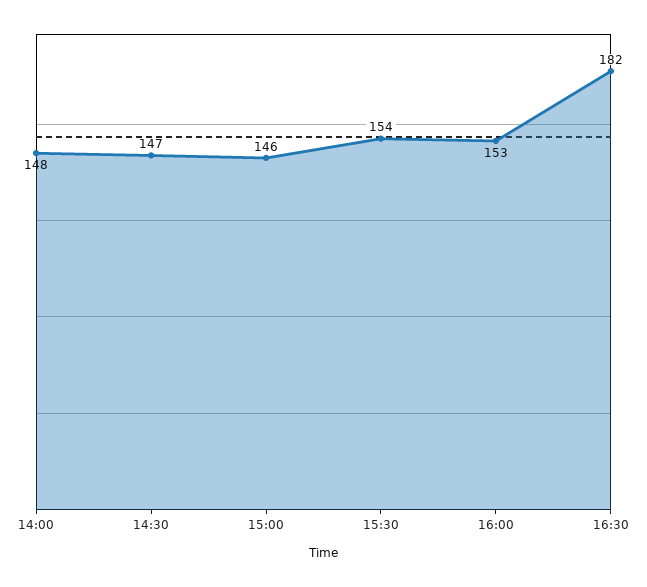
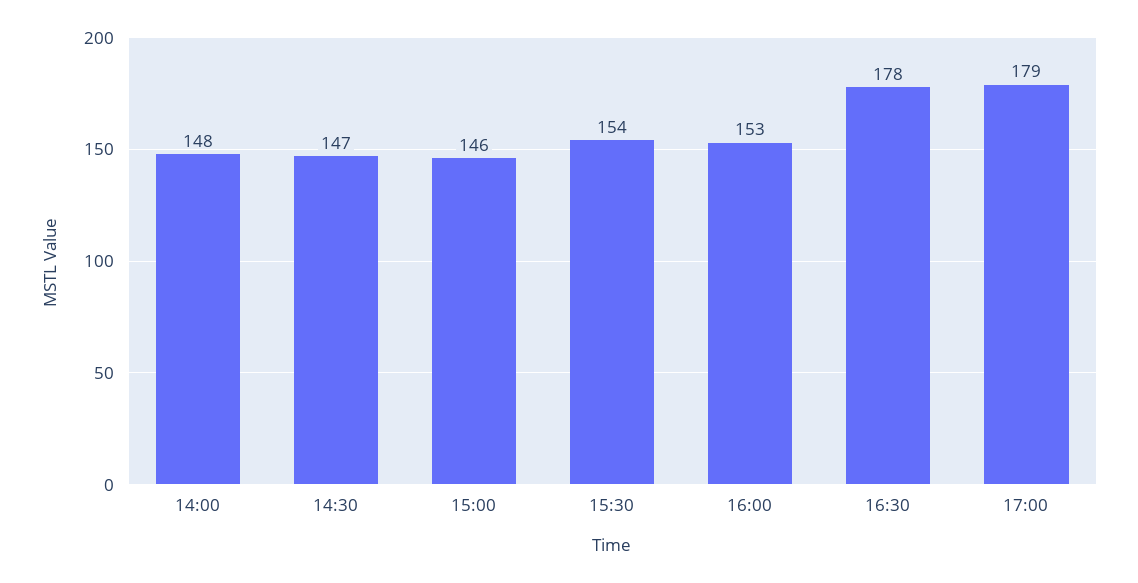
16:30: 182 -> 178
17:00: none -> 179

